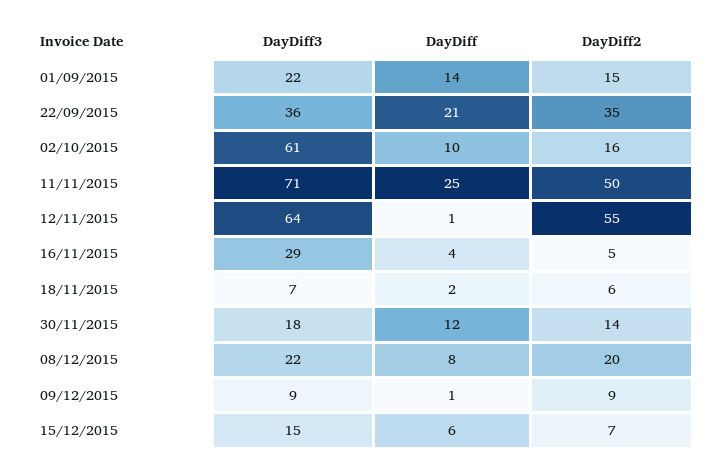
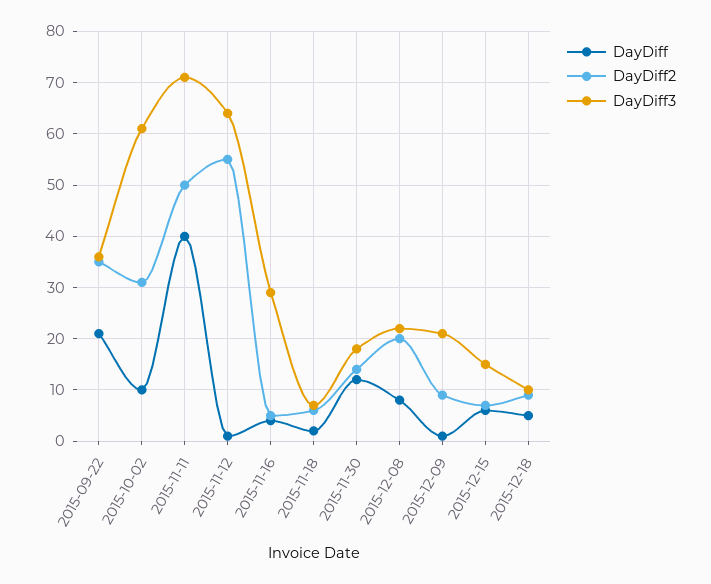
DayDiff3, 01/09/2015: 22 -> none
DayDiff, 01/09/2015: 14 -> none
DayDiff2, 01/09/2015: 15 -> none
DayDiff2, 02/10/2015: 16 -> 30
DayDiff, 11/11/2015: 25 -> 40
DayDiff3, 09/12/2015: 9 -> 20
DayDiff, 2015-12-18: none -> 5
DayDiff2, 2015-12-18: none -> 10
DayDiff3, 2015-12-18: none -> 10

